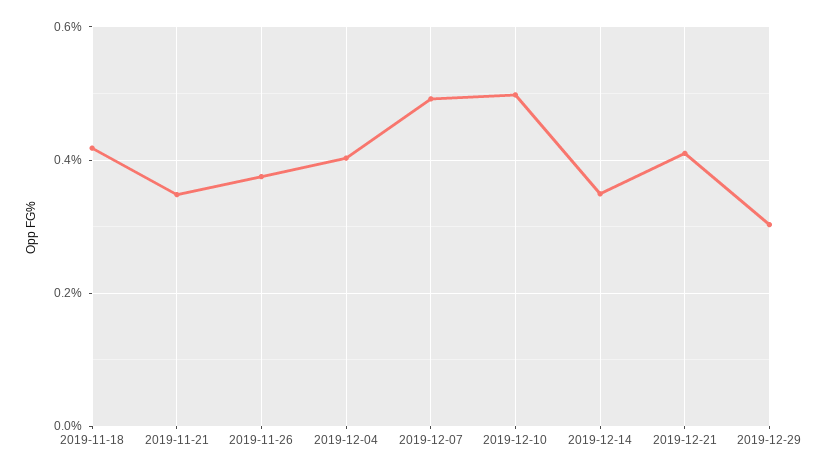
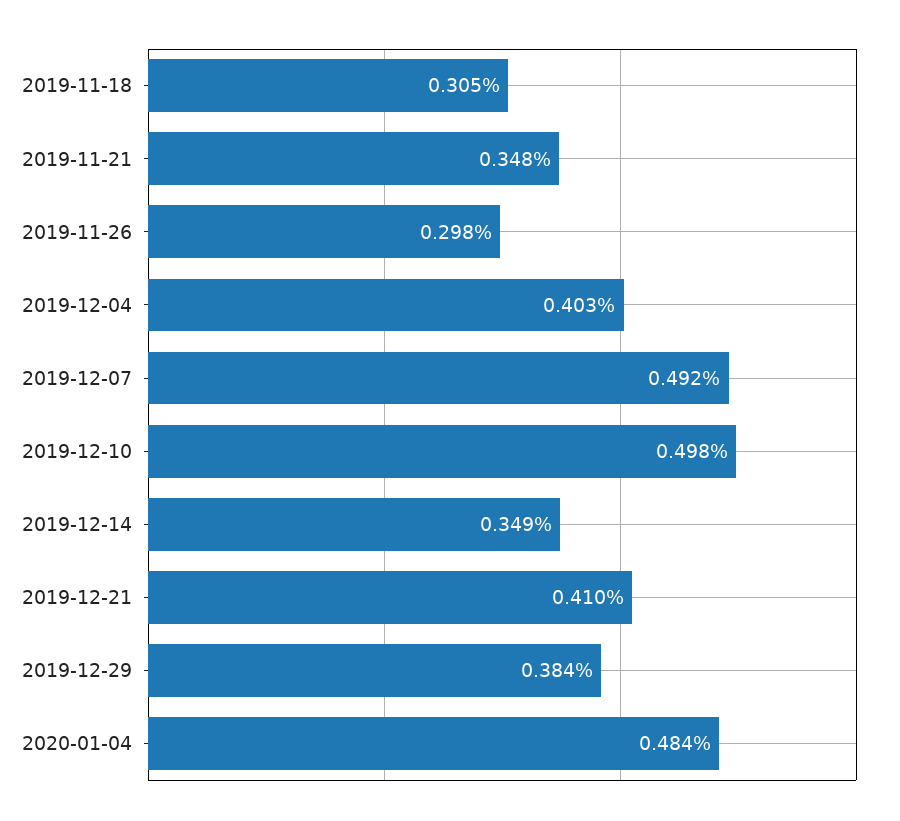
2019-11-18: 0.42 -> 0.305
2019-11-26: 0.38 -> 0.298
2019-12-29: 0.3 -> 0.384
2020-01-04: none -> 0.484

